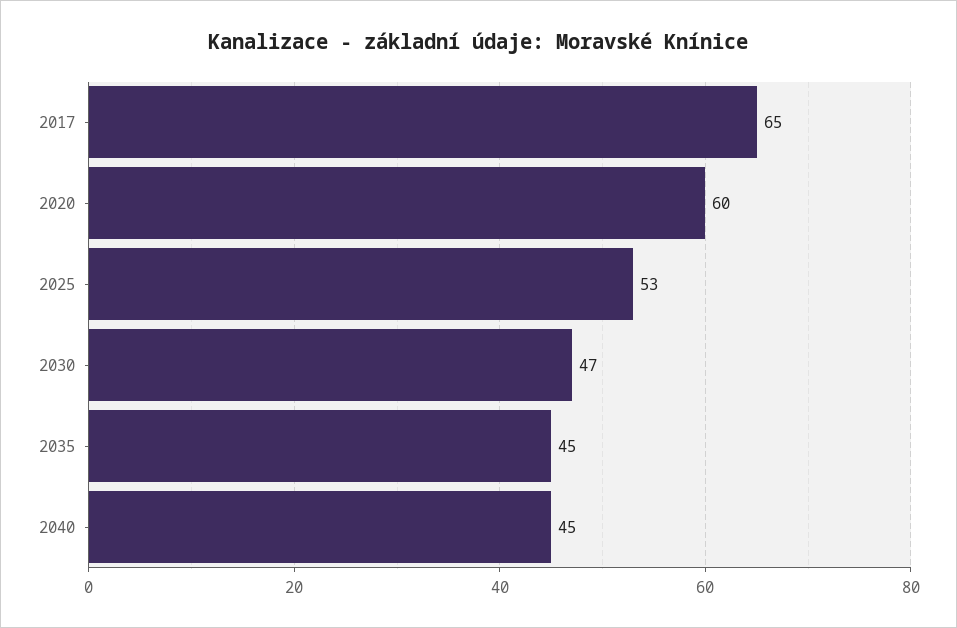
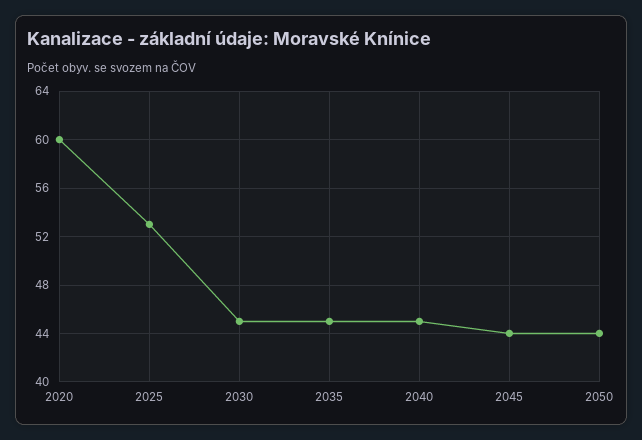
2017: 65 -> none
2030: 47 -> 45
2045: none -> 44
2050: none -> 44

